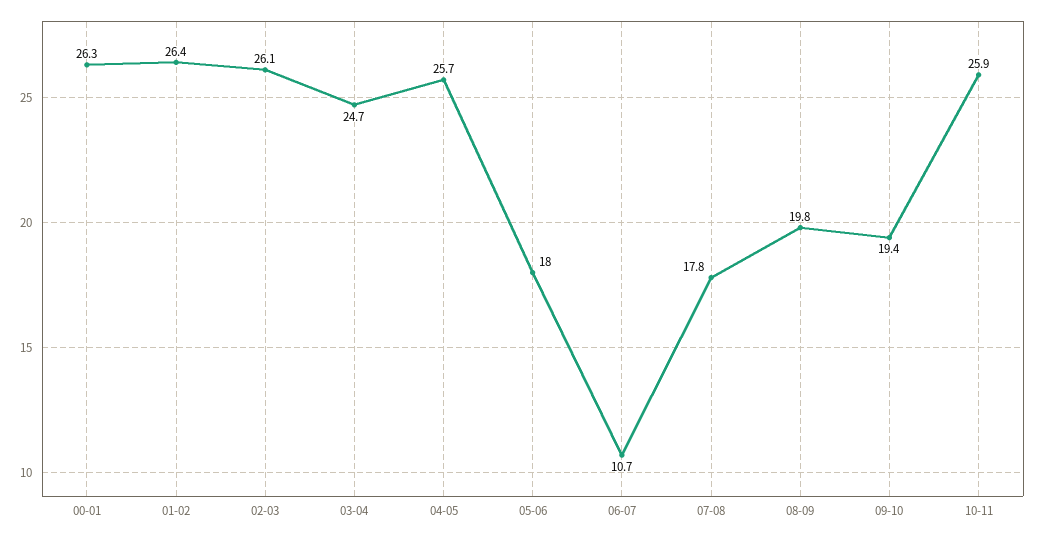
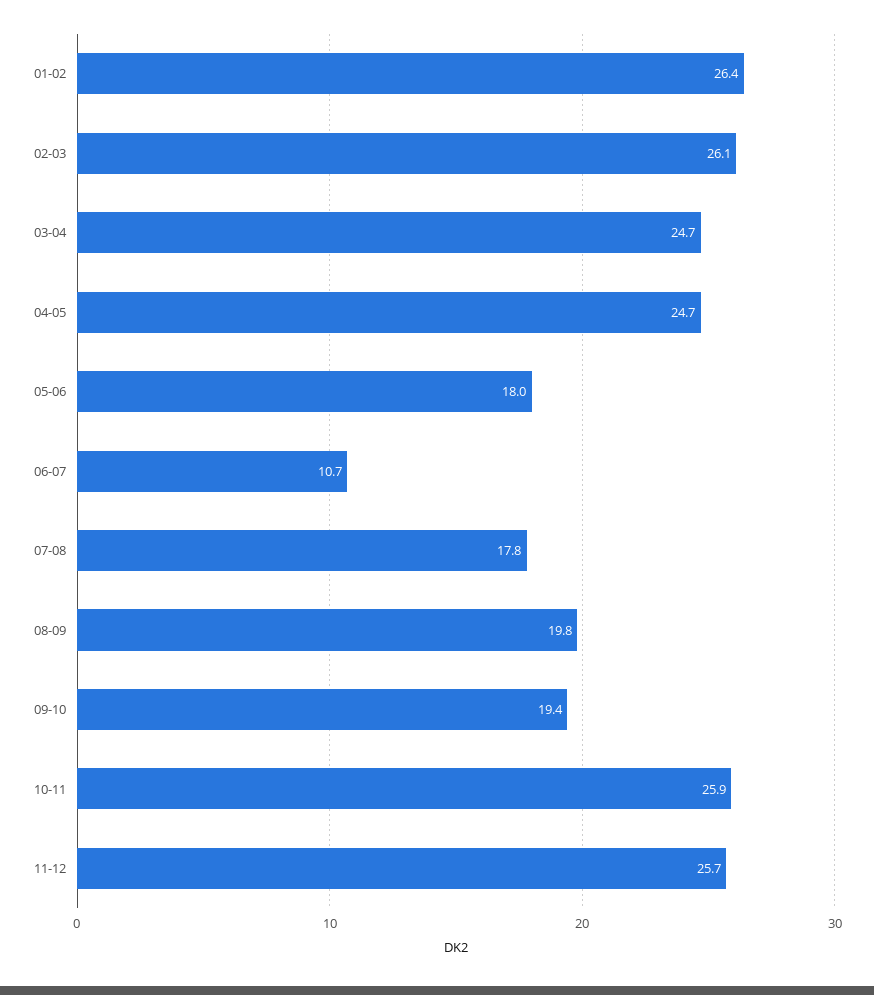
00-01: 26.3 -> none
04-05: 25.7 -> 24.7
11-12: none -> 25.7

